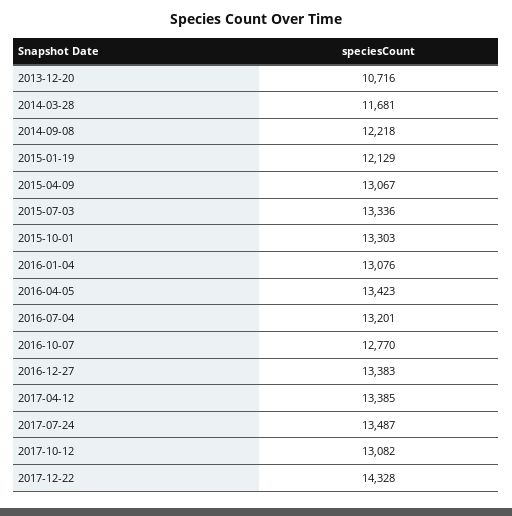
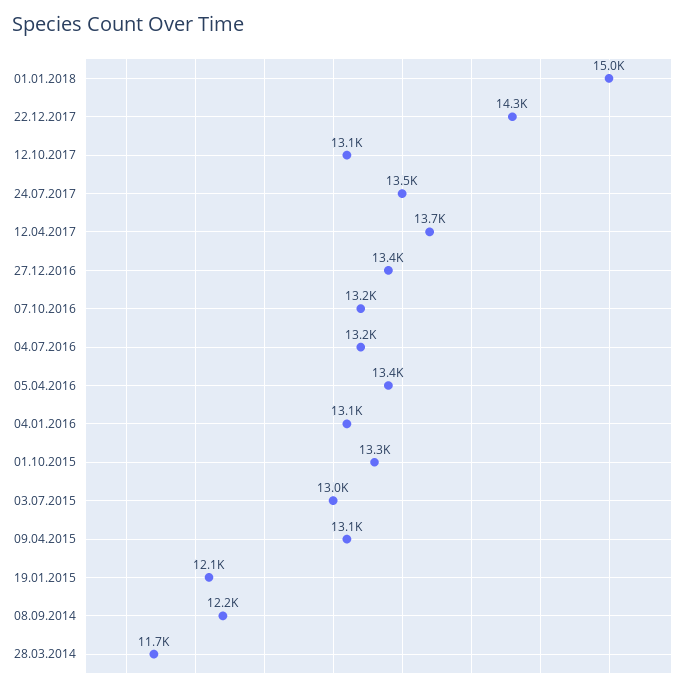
2013-12-20: 10716 -> none
2015-07-03: 13336 -> 13000
2016-10-07: 12770 -> 13200
2017-04-12: 13385 -> 13700
01.01.2018: none -> 15000

